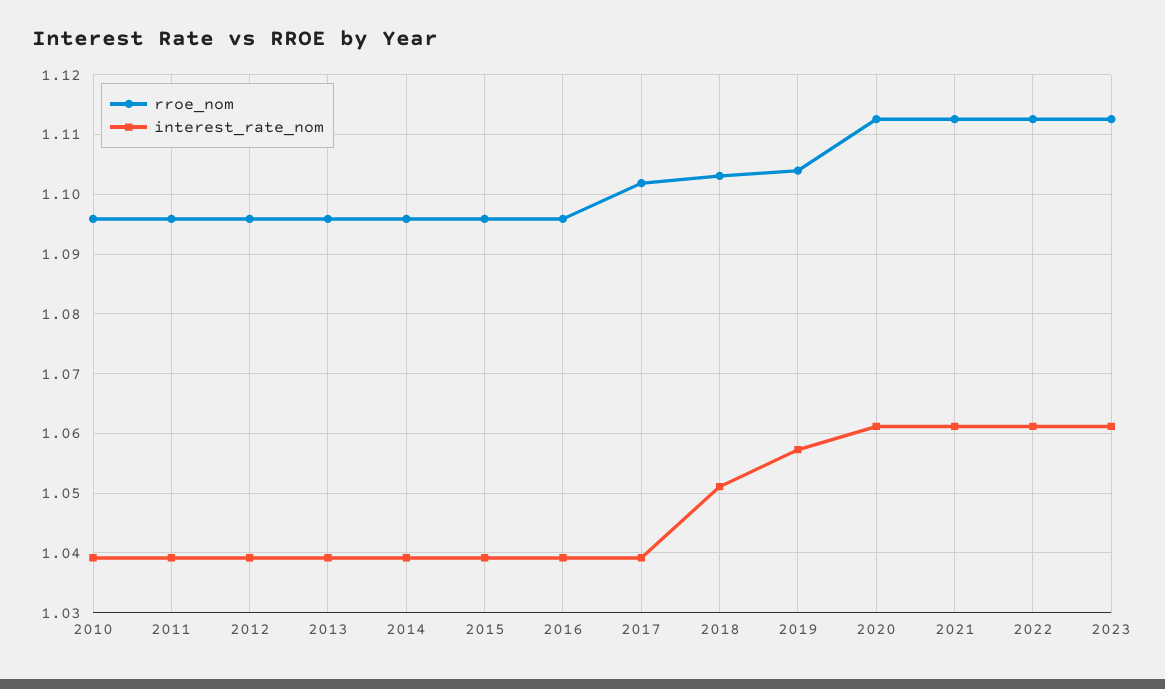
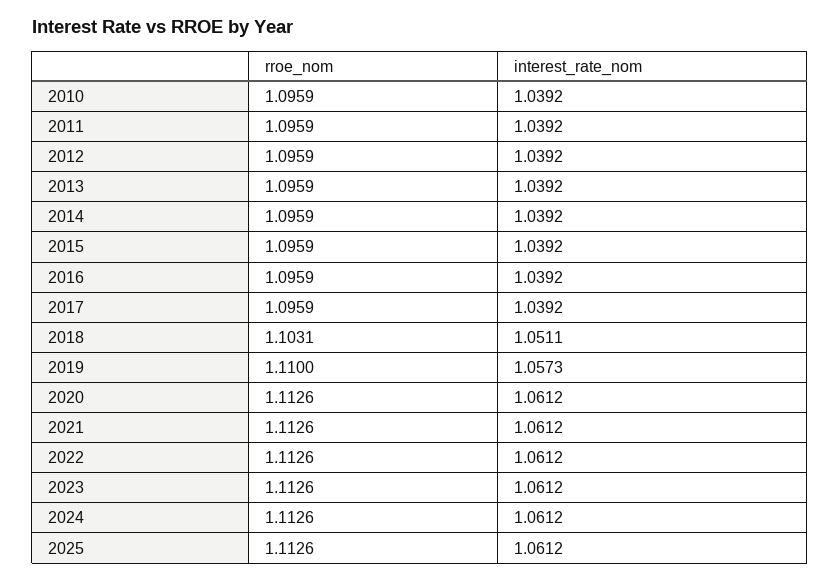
rroe_nom, 2017: 1.102 -> 1.0959
rroe_nom, 2019: 1.104 -> 1.11
rroe_nom, 2024: none -> 1.1126
interest_rate_nom, 2024: none -> 1.0612
rroe_nom, 2025: none -> 1.1126
interest_rate_nom, 2025: none -> 1.0612

